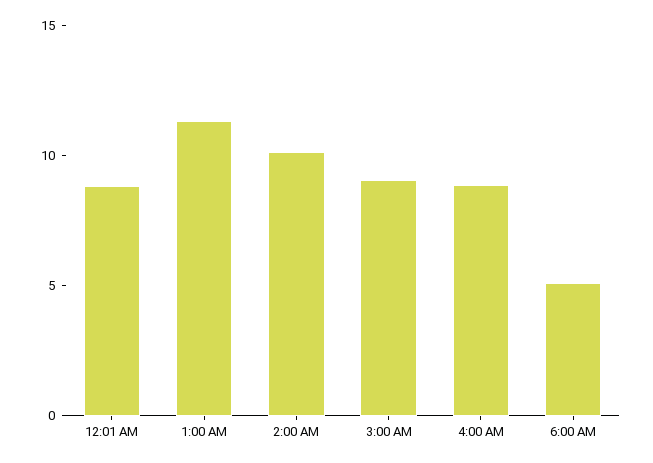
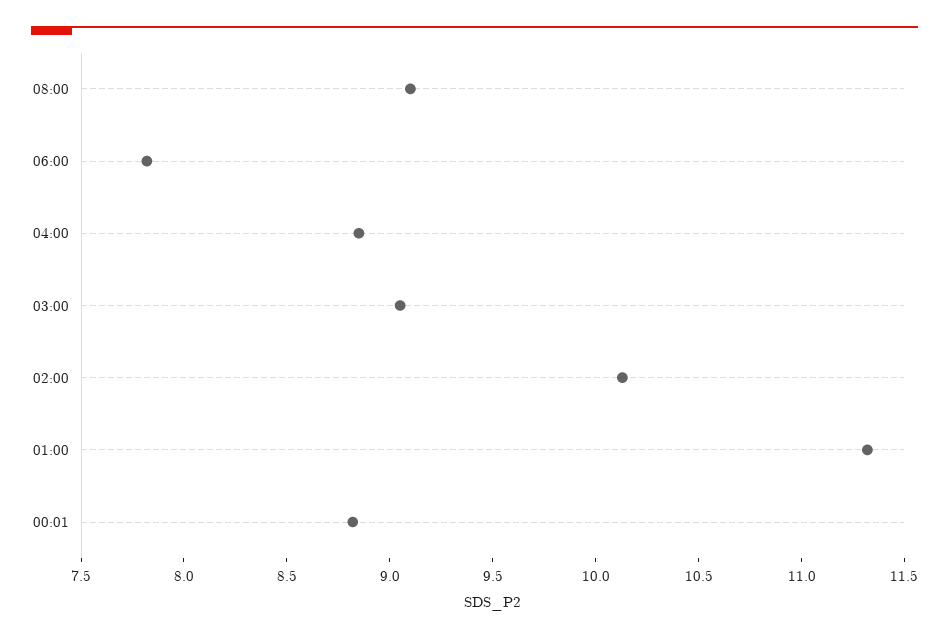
6:00 AM: 5 -> 7.8
08:00: none -> 9.1

